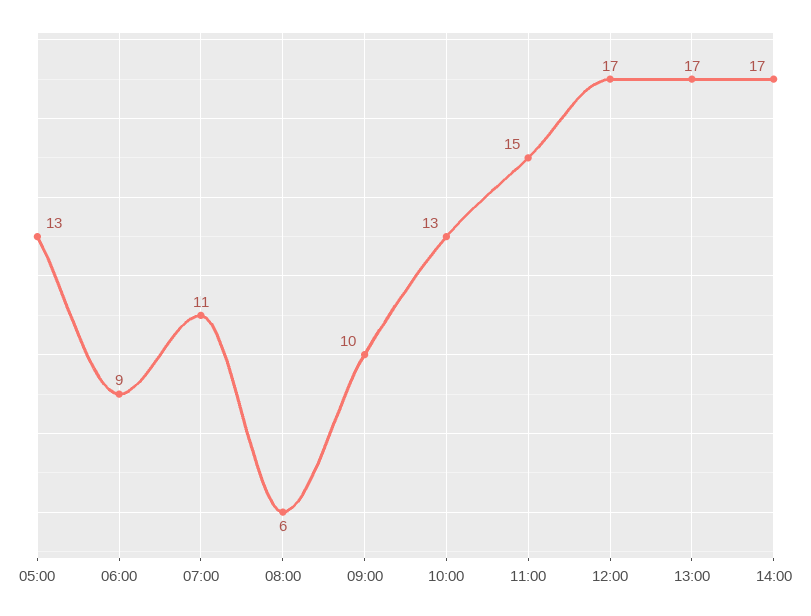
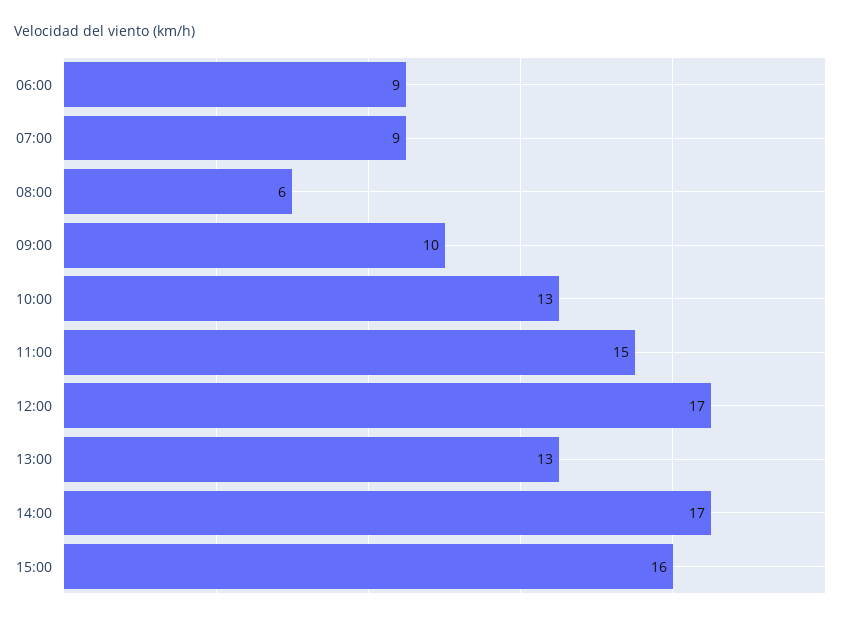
05:00: 13 -> none
07:00: 11 -> 9
13:00: 17 -> 13
15:00: none -> 16

